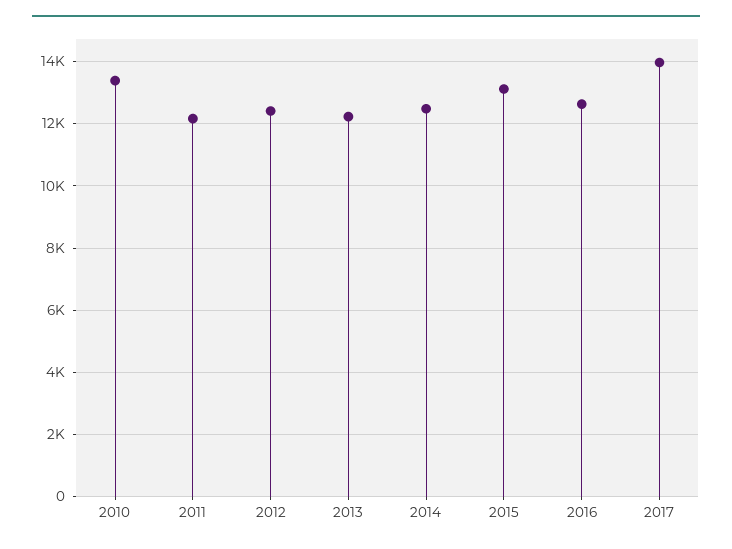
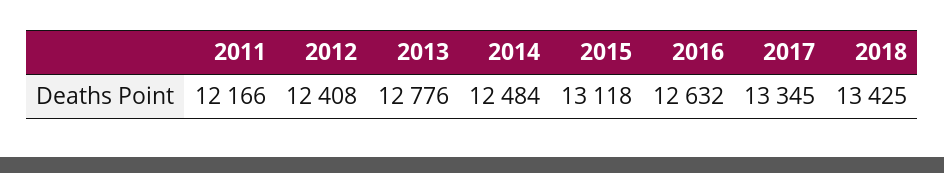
2010: 13400 -> none
2013: 12200 -> 12776
2017: 14000 -> 13345
2018: none -> 13425

